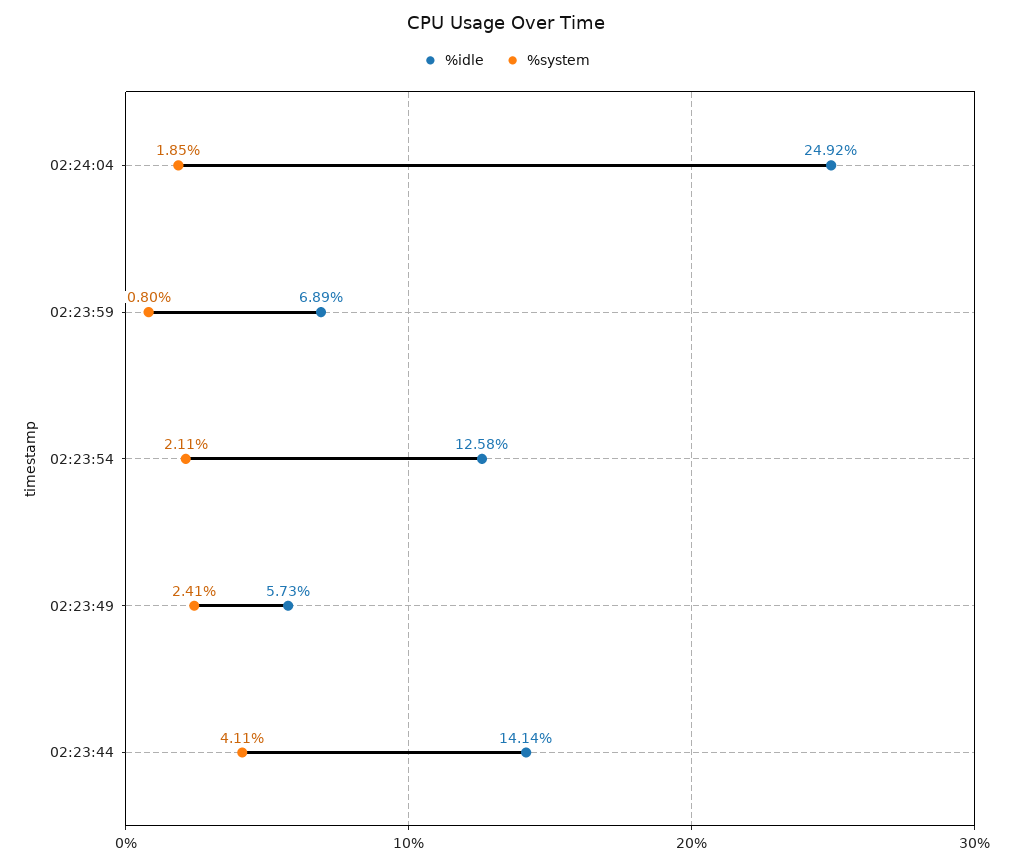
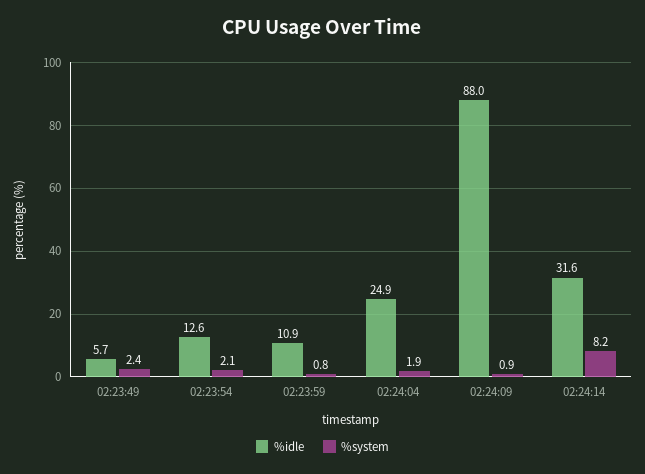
%idle, 02:23:59: 6.89 -> 10.9
%idle, 02:23:44: 14.14 -> none
%system, 02:23:44: 4.11 -> none
%idle, 02:24:09: none -> 88
%system, 02:24:09: none -> 0.9
%idle, 02:24:14: none -> 31.6
%system, 02:24:14: none -> 8.2

